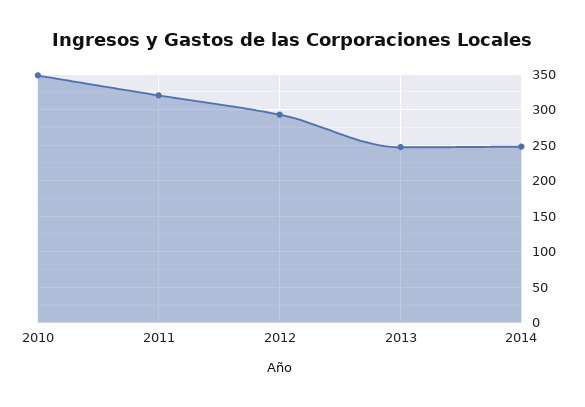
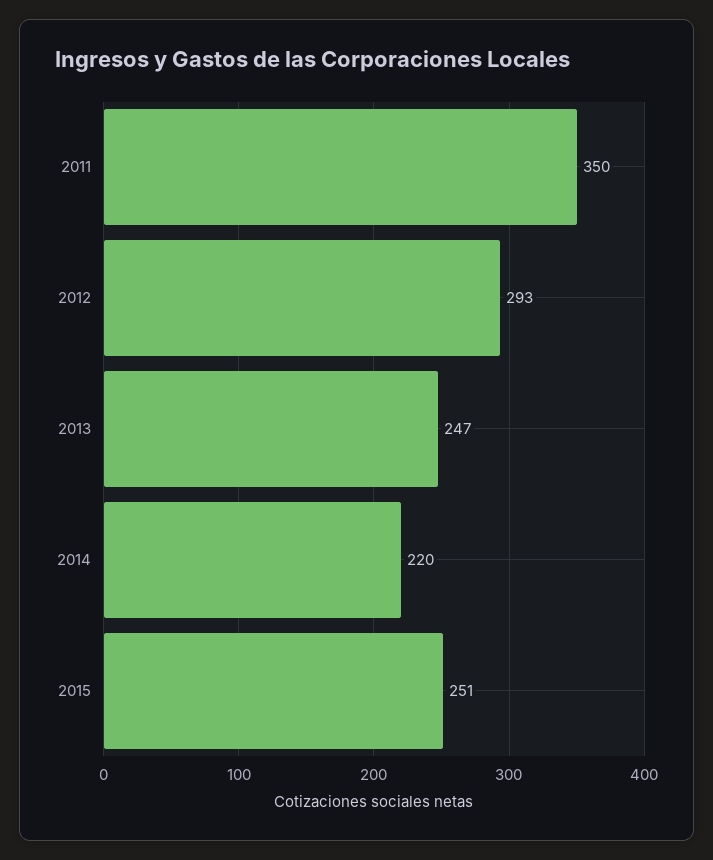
2010: 350 -> none
2011: 320 -> 350
2014: 250 -> 220
2015: none -> 251

